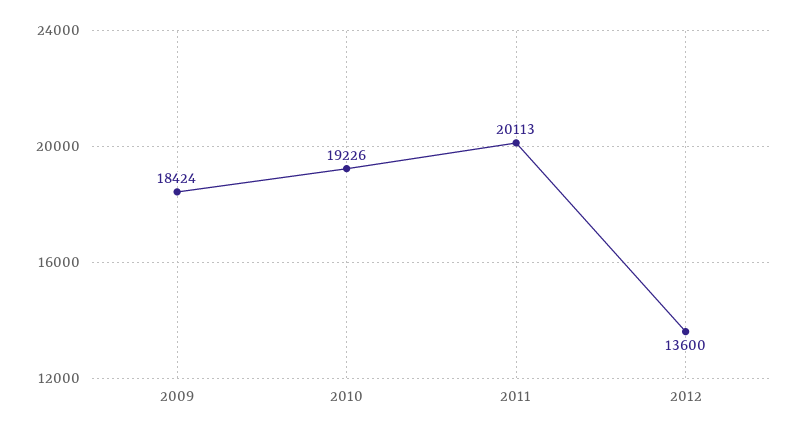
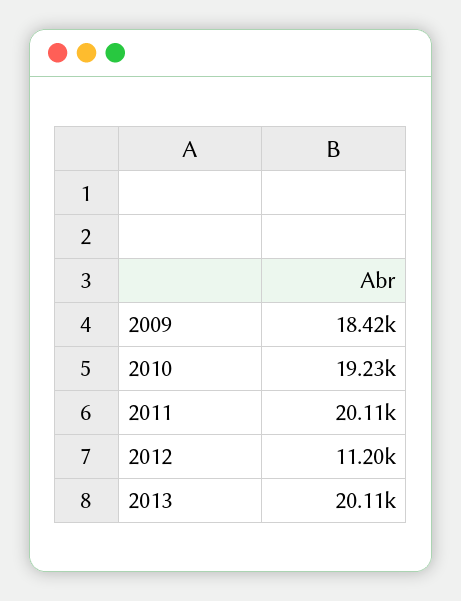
2012: 13600 -> 11200
2013: none -> 20110

